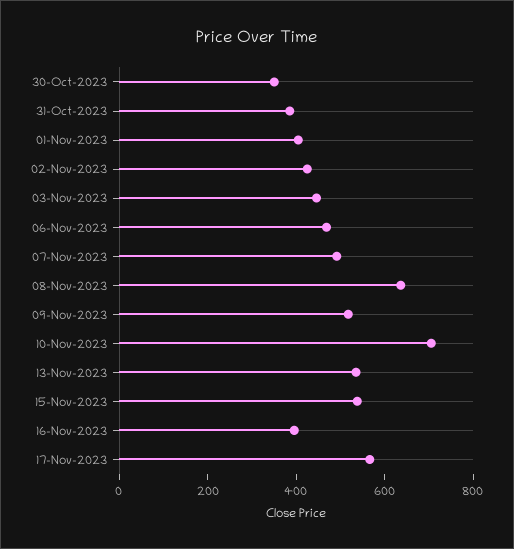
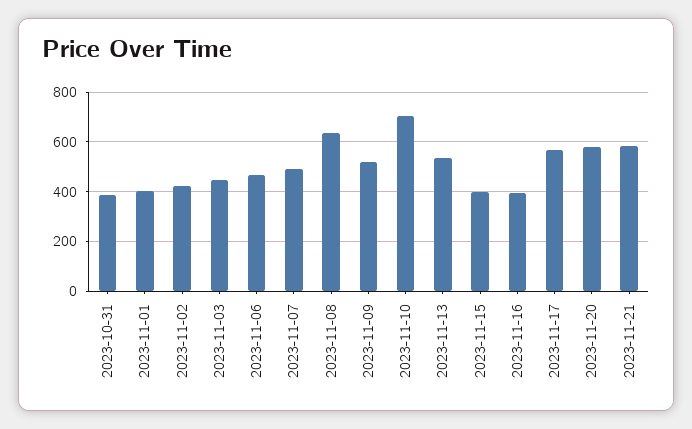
30-Oct-2023: 350 -> none
15-Nov-2023: 550 -> 400
2023-11-20: none -> 575
2023-11-21: none -> 575

